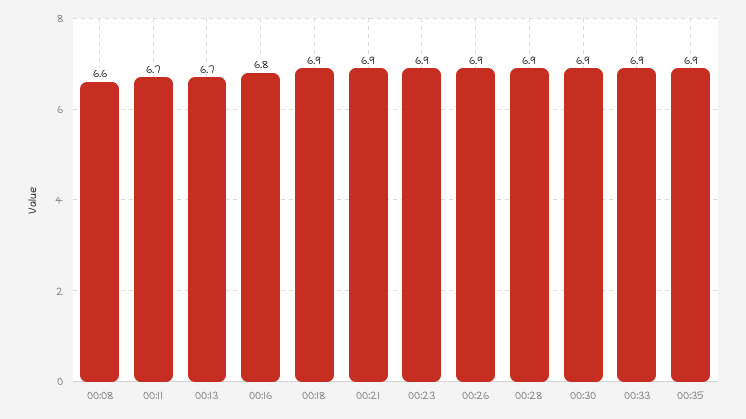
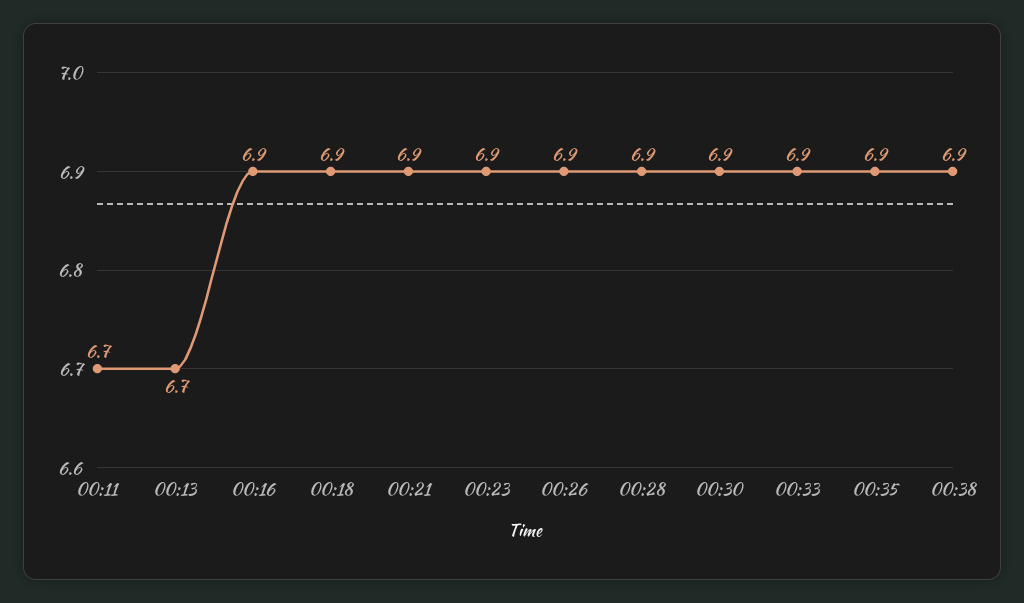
00:08: 6.6 -> none
00:16: 6.8 -> 6.9
00:38: none -> 6.9

